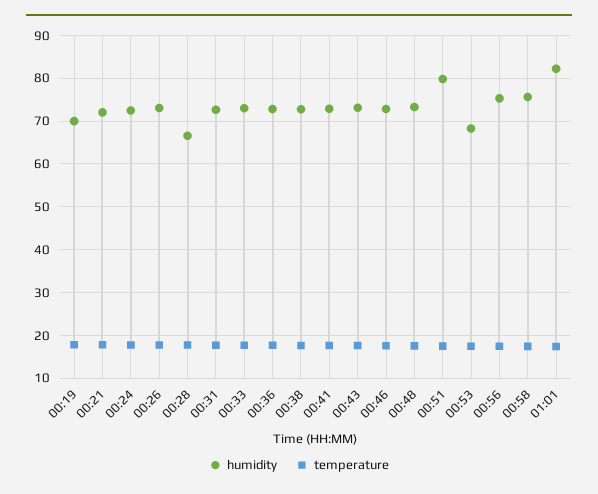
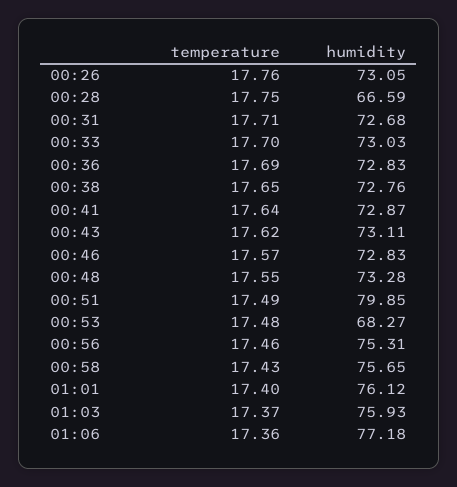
humidity, 00:19: 70 -> none
temperature, 00:19: 18 -> none
humidity, 00:21: 72 -> none
temperature, 00:21: 18 -> none
humidity, 00:24: 72 -> none
temperature, 00:24: 18 -> none
humidity, 01:01: 82 -> 76.12
temperature, 01:03: none -> 17.37
humidity, 01:03: none -> 75.93
temperature, 01:06: none -> 17.36
humidity, 01:06: none -> 77.18

